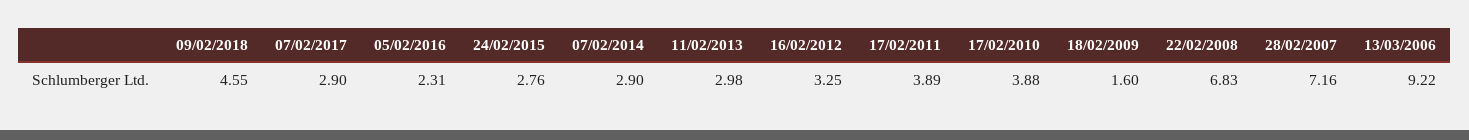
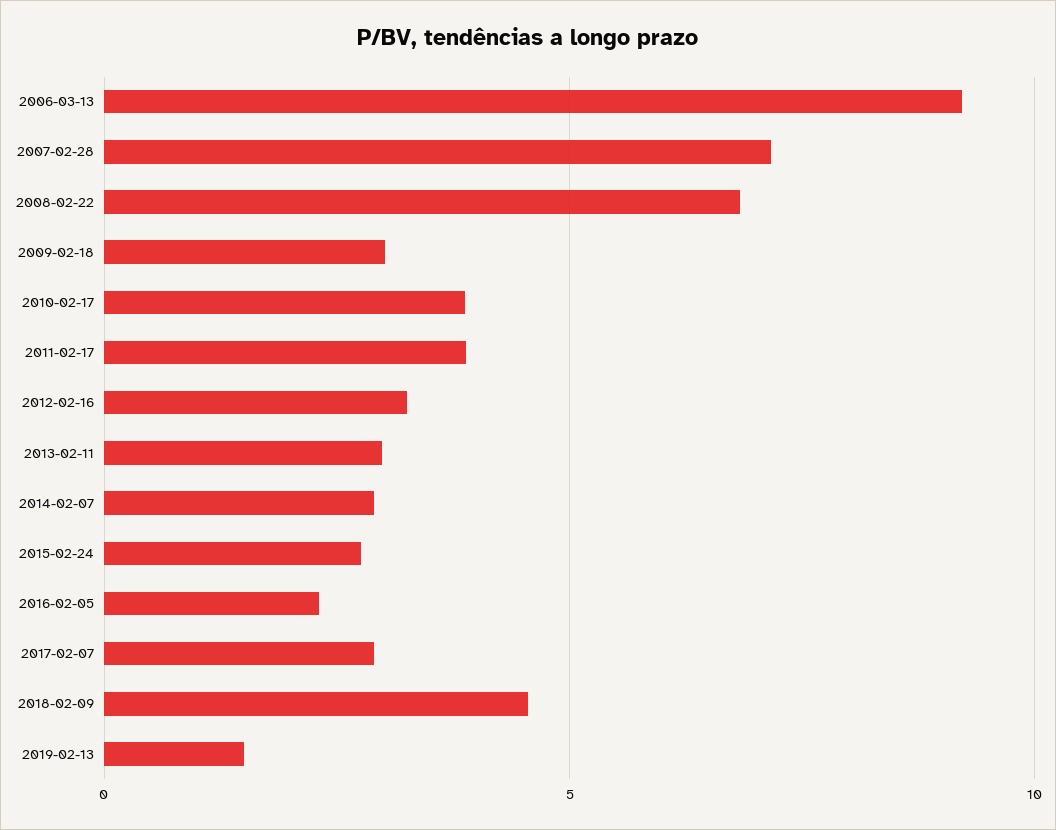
18/02/2009: 1.6 -> 3
2019-02-13: none -> 1.5

